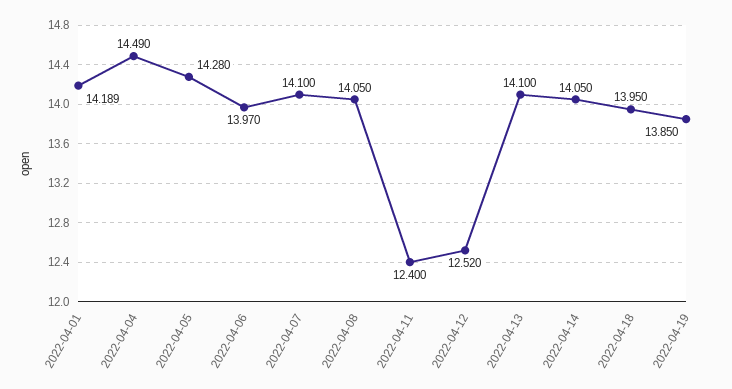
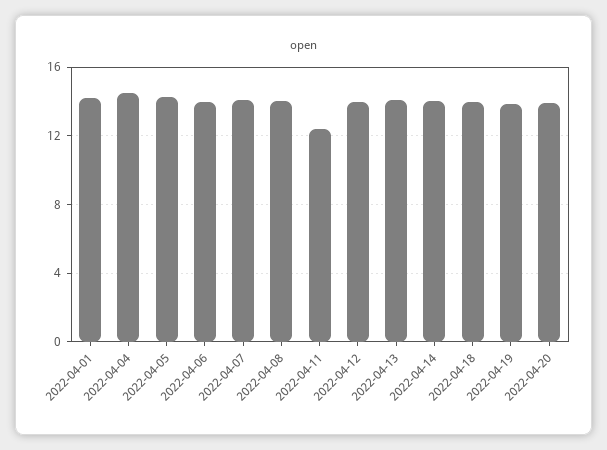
2022-04-12: 12.52 -> 14
2022-04-20: none -> 14

